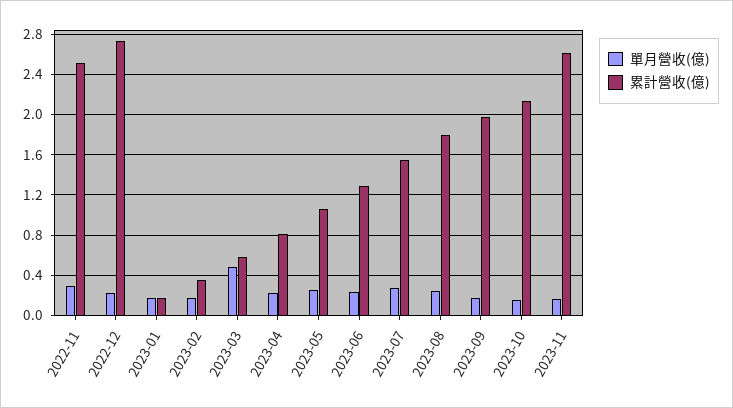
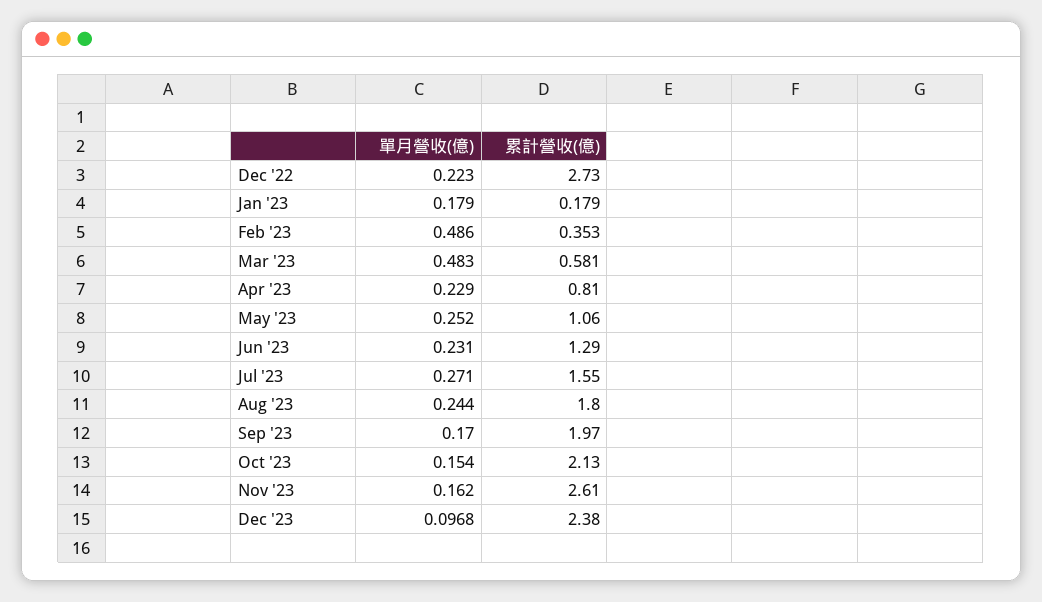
單月營收(億), 2022-11: 0.3 -> none
累計營收(億), 2022-11: 2.5 -> none
單月營收(億), 2023-02: 0.2 -> 0.486
單月營收(億), Dec '23: none -> 0.0968
累計營收(億), Dec '23: none -> 2.38

